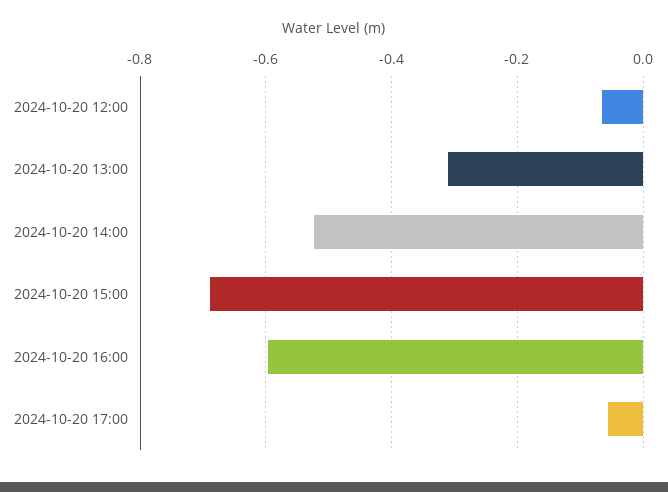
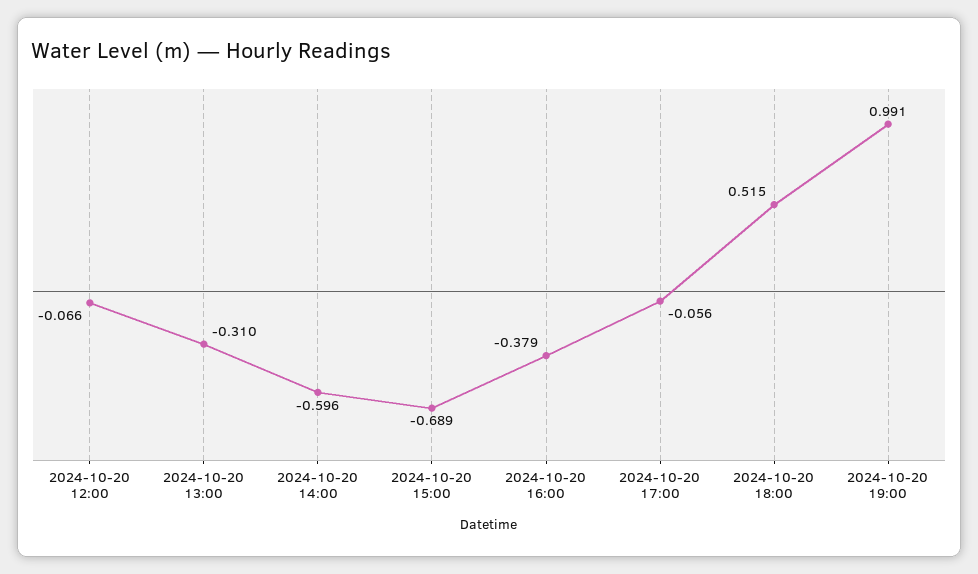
2024-10-20 14:00: -0.52 -> -0.596
2024-10-20 16:00: -0.6 -> -0.379
2024-10-20 18:00: none -> 0.515
2024-10-20 19:00: none -> 0.991

